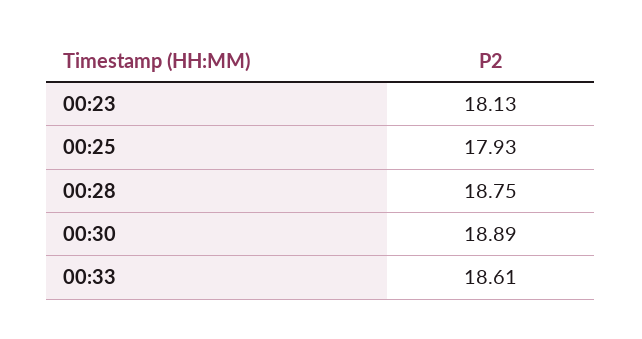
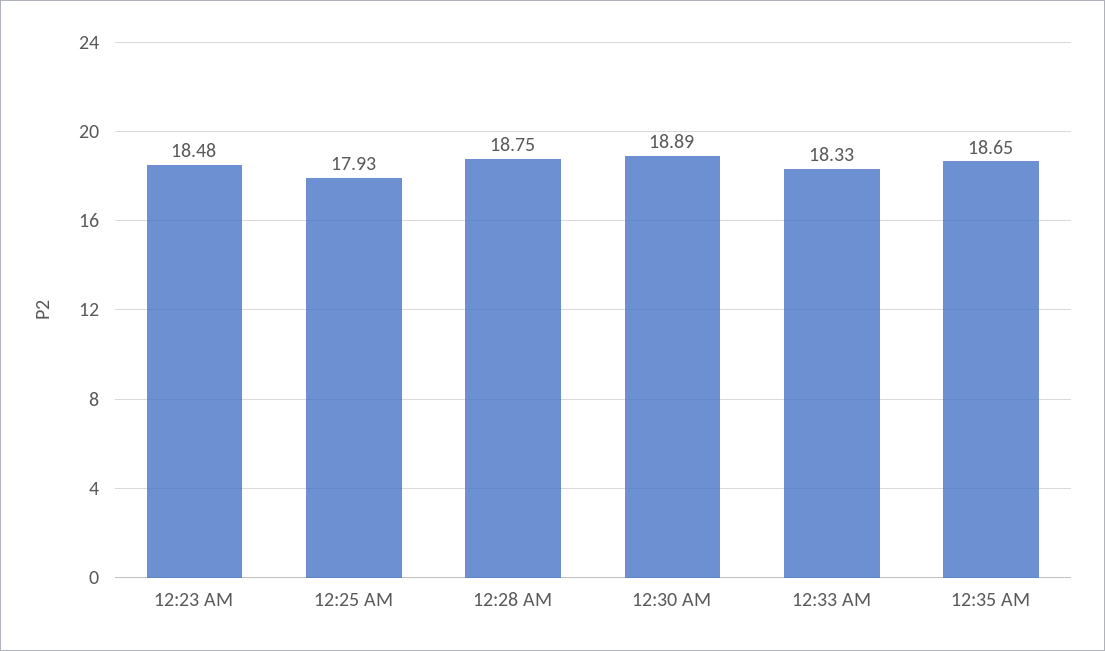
00:23: 18.13 -> 18.48
00:33: 18.61 -> 18.33
12:35 AM: none -> 18.65

